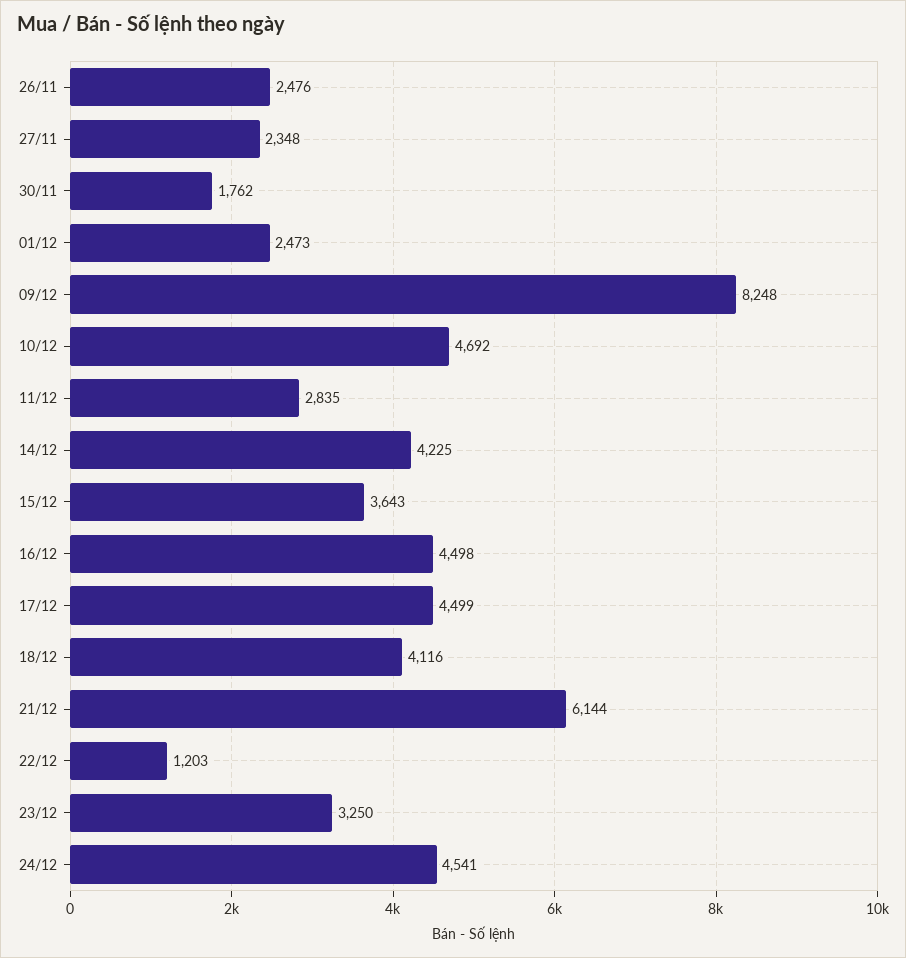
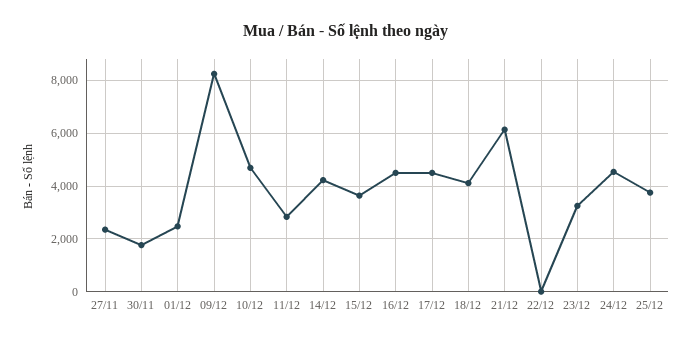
26/11: 2476 -> none
22/12: 1203 -> 0
25/12: none -> 3750

